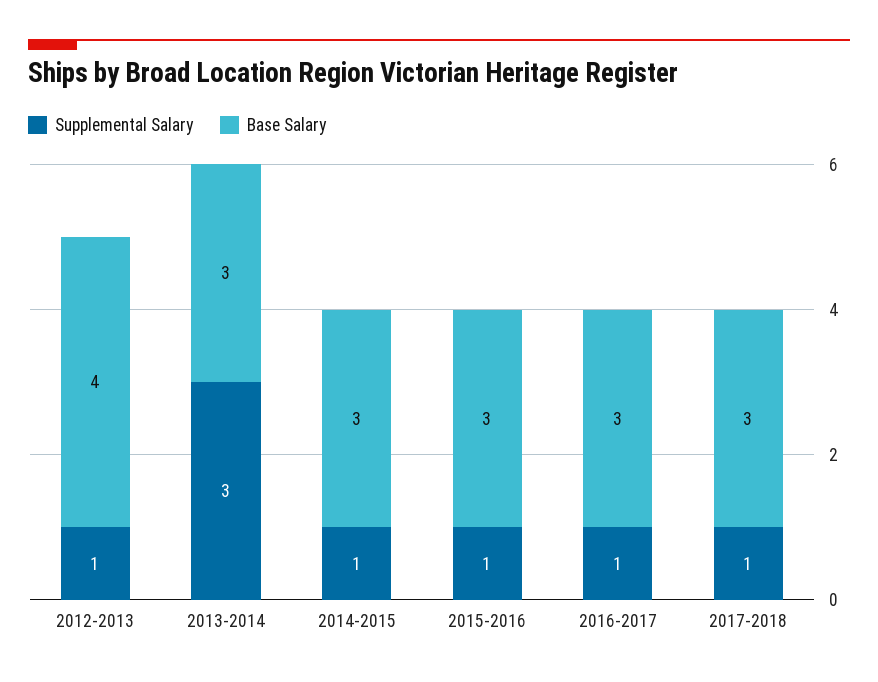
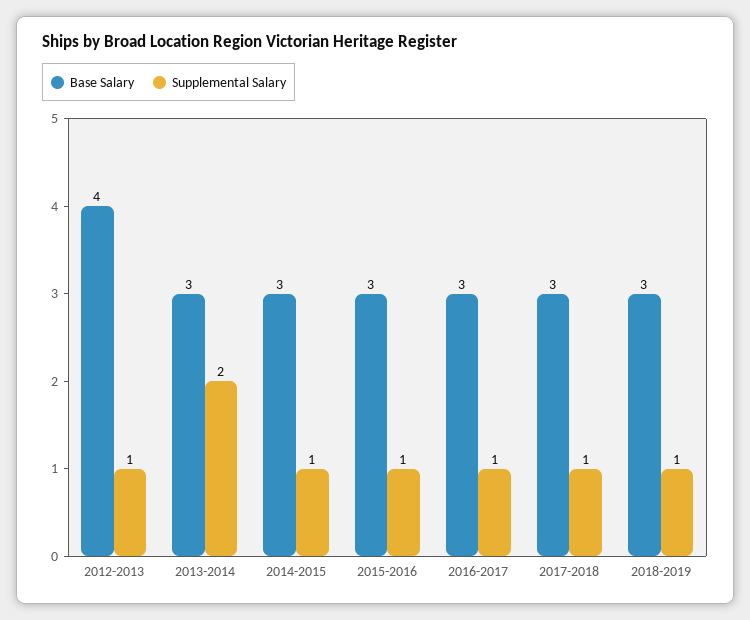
Supplemental Salary, 2013-2014: 3 -> 2
Base Salary, 2018-2019: none -> 3
Supplemental Salary, 2018-2019: none -> 1

